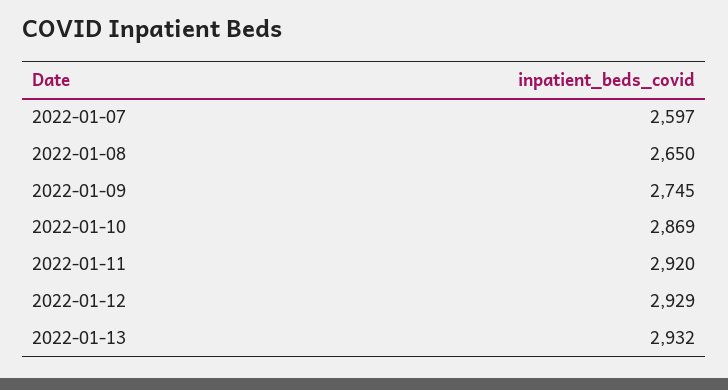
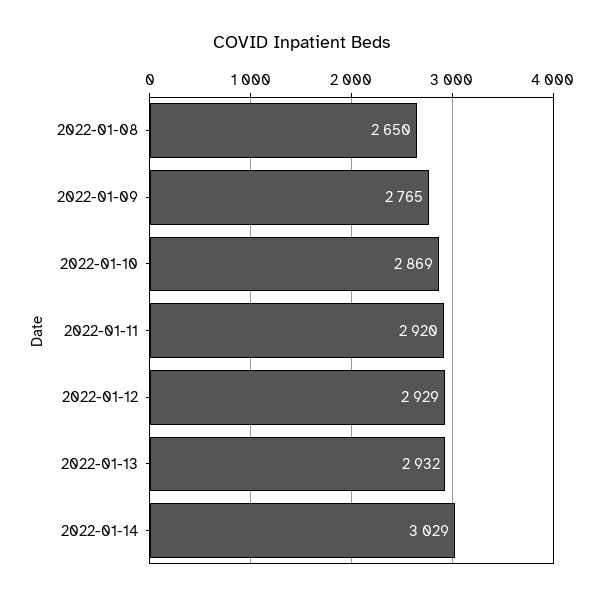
2022-01-07: 2597 -> none
2022-01-09: 2745 -> 2765
2022-01-14: none -> 3029

